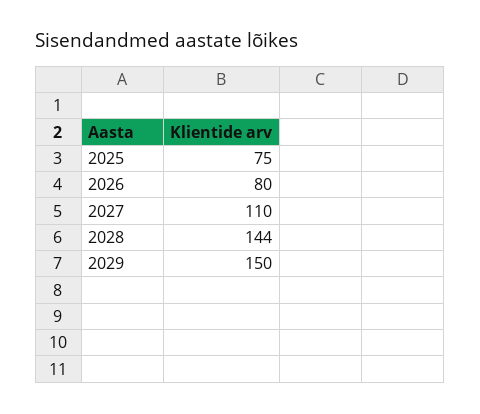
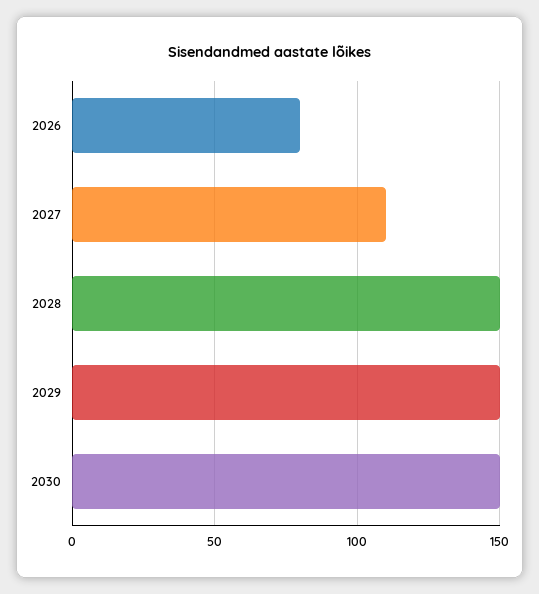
2025: 75 -> none
2028: 144 -> 150
2030: none -> 150

